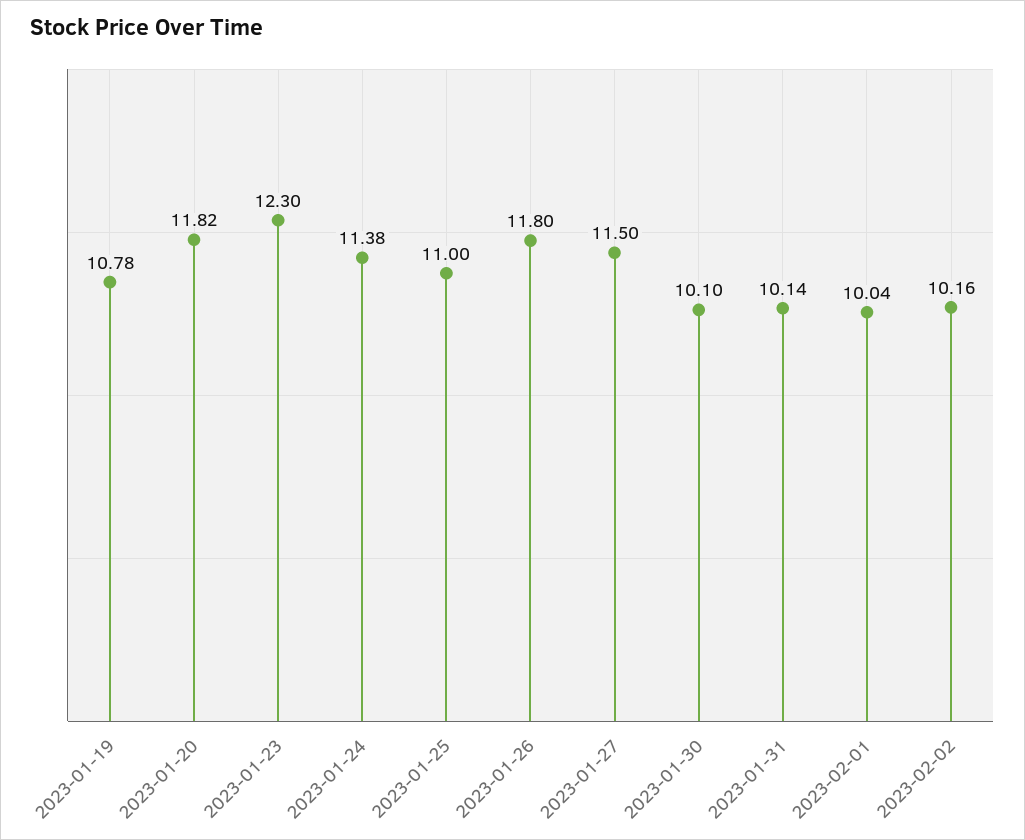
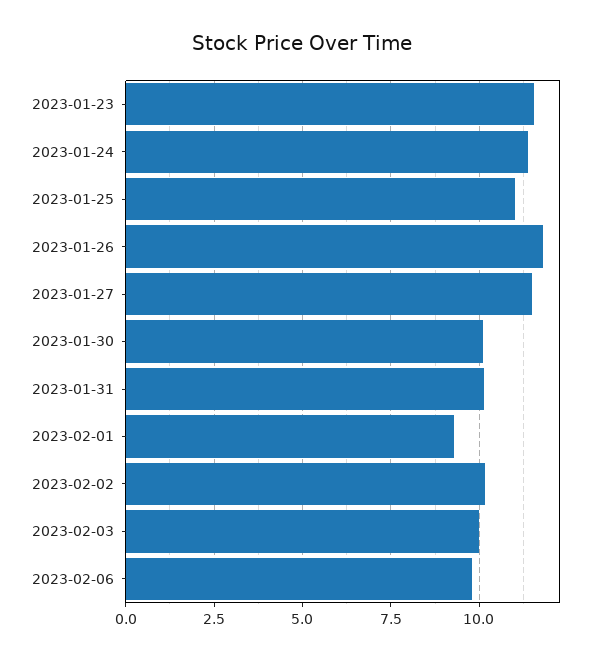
2023-01-19: 10.78 -> none
2023-01-20: 11.82 -> none
2023-01-23: 12.3 -> 11.5
2023-02-01: 10.04 -> 9.25
2023-02-03: none -> 10
2023-02-06: none -> 9.75

